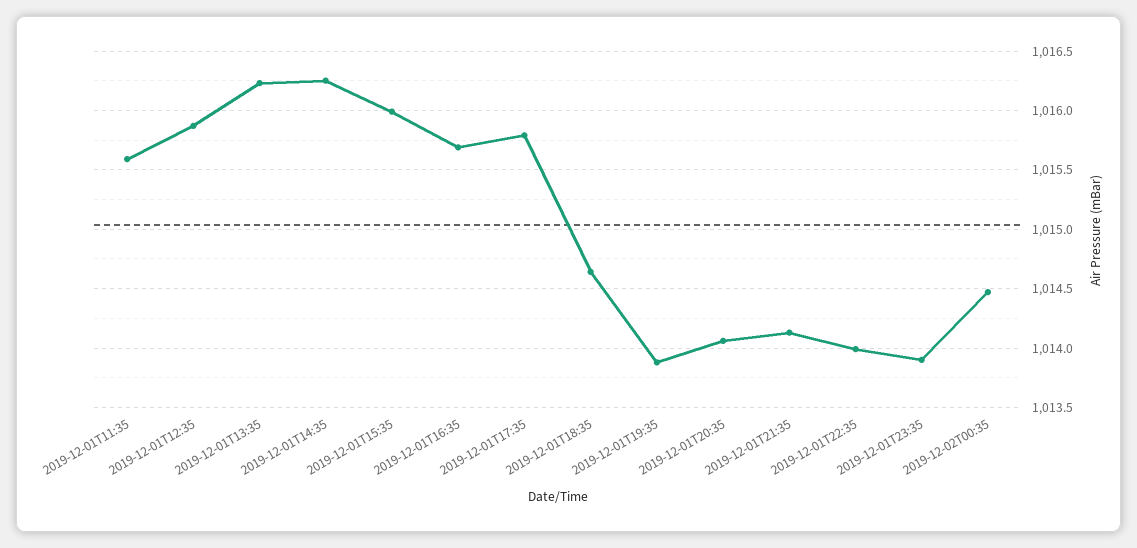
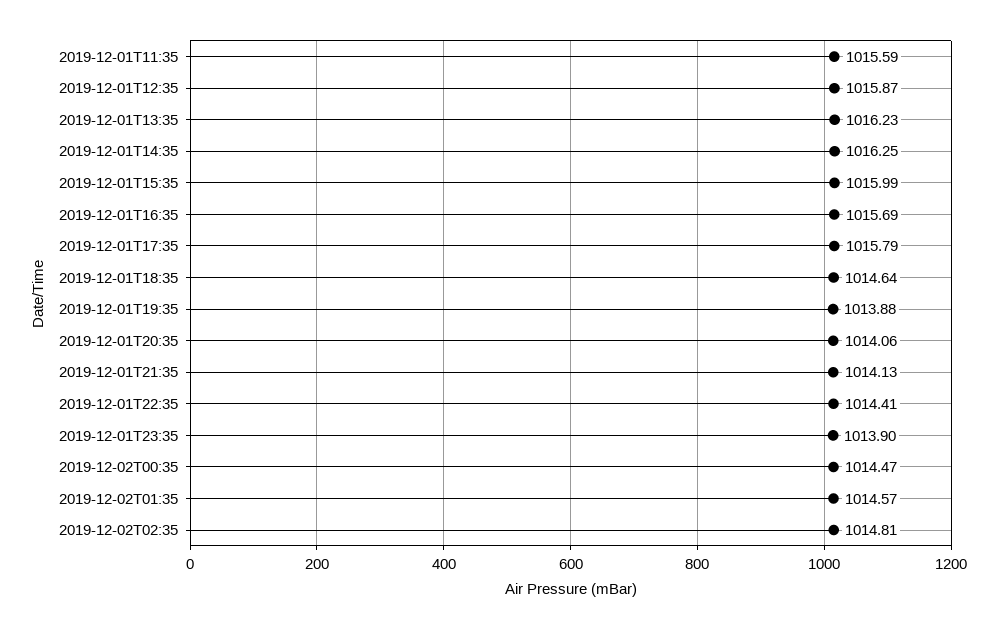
2019-12-01T22:35: 1014 -> 1014.41
2019-12-02T01:35: none -> 1014.57
2019-12-02T02:35: none -> 1014.81

